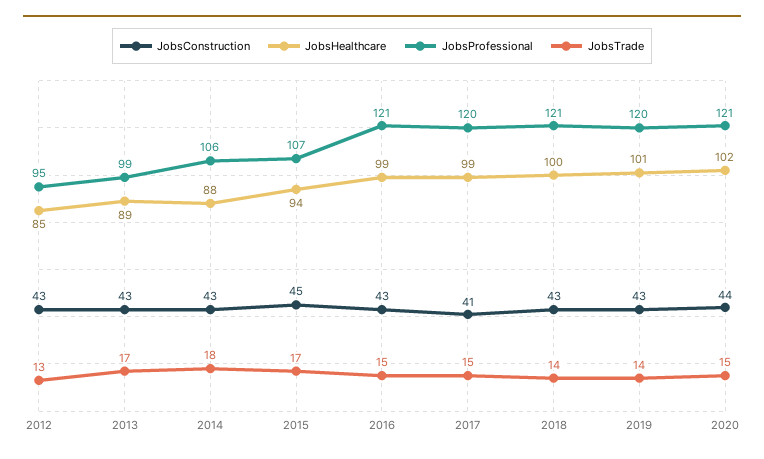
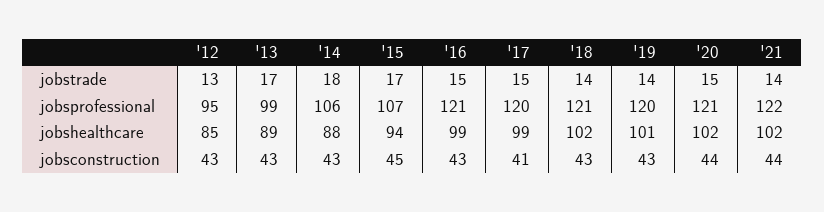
JobsHealthcare, 2018: 100 -> 102
JobsTrade, '21: none -> 14
JobsProfessional, '21: none -> 122
JobsHealthcare, '21: none -> 102
JobsConstruction, '21: none -> 44

